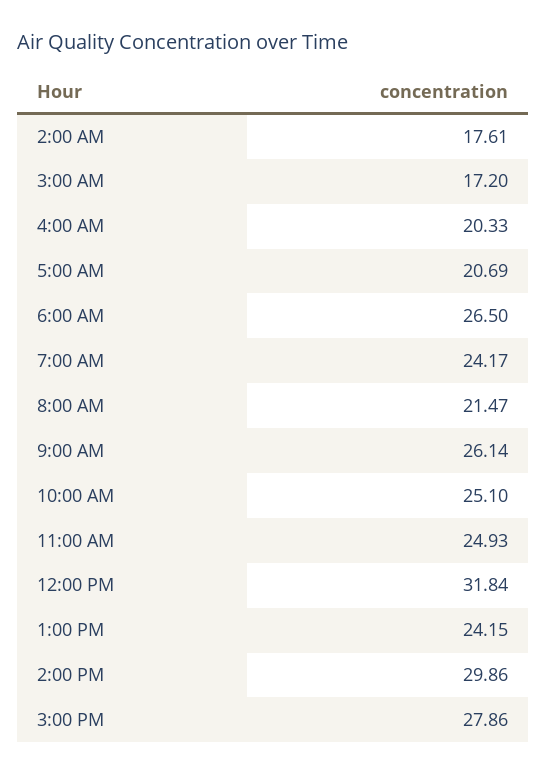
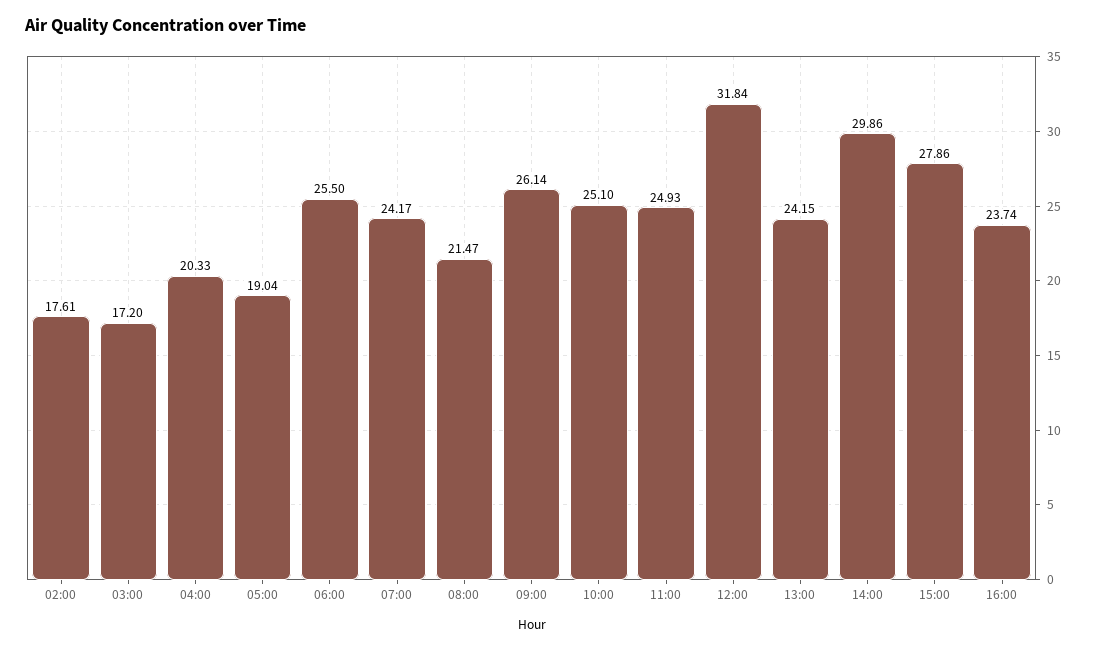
5:00 AM: 20.69 -> 19.04
6:00 AM: 26.5 -> 25.5
16:00: none -> 23.74

